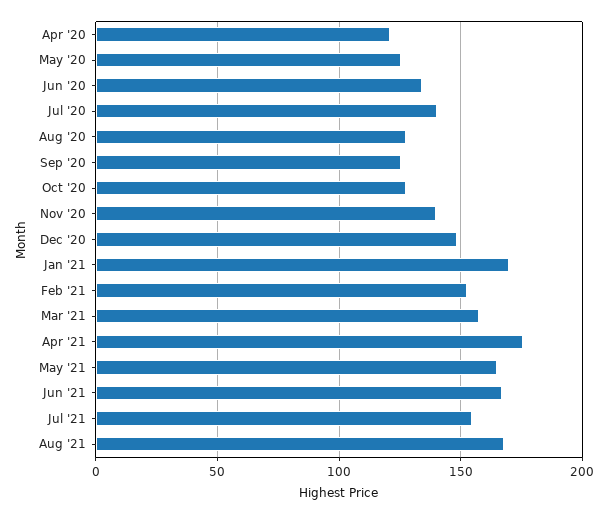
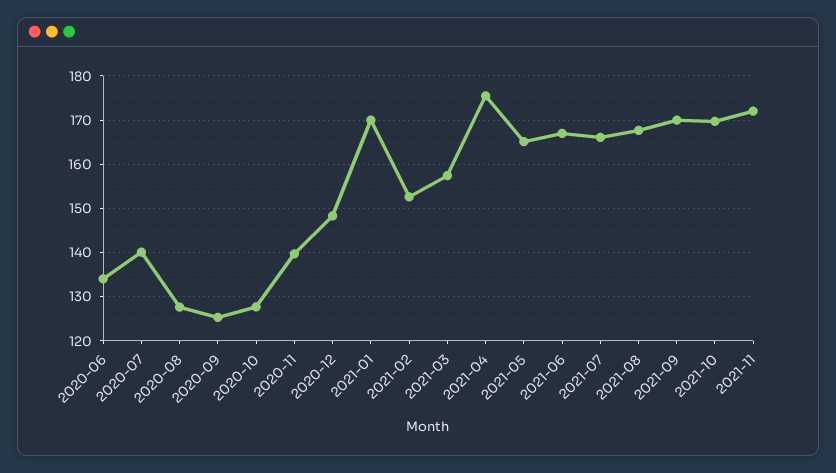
Apr '20: 120 -> none
May '20: 125 -> none
Jul '21: 155 -> 166
2021-09: none -> 170
2021-10: none -> 170
2021-11: none -> 172

